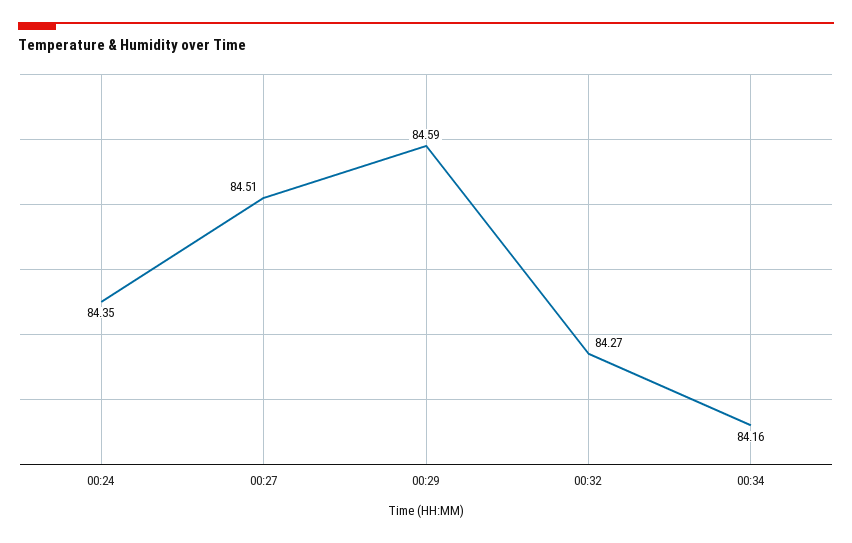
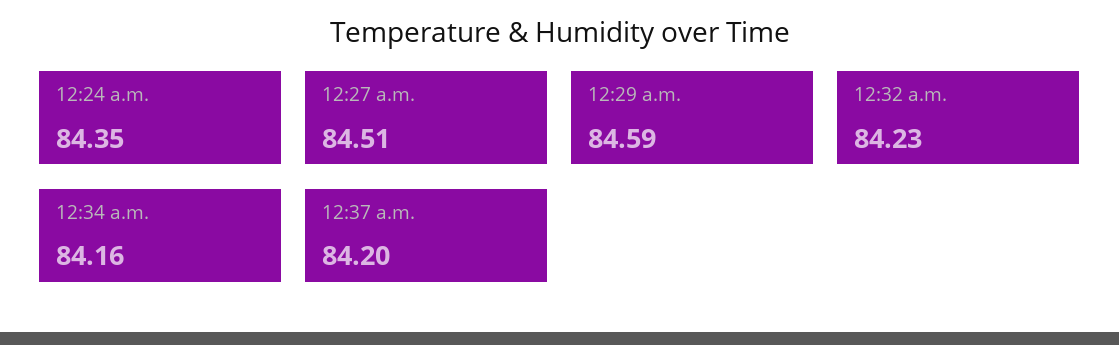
00:32: 84.27 -> 84.23
12:37 a.m.: none -> 84.2

